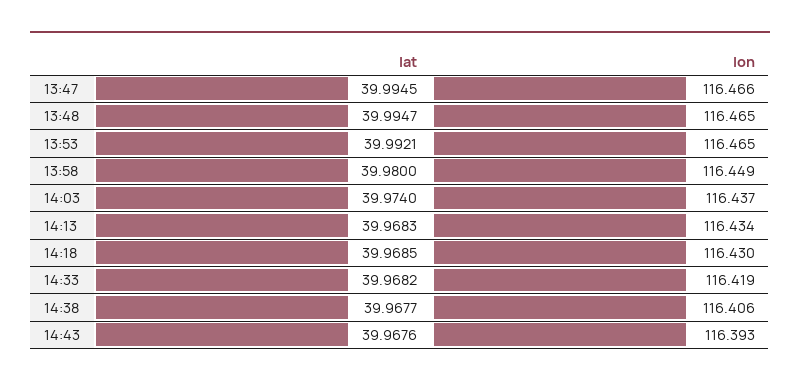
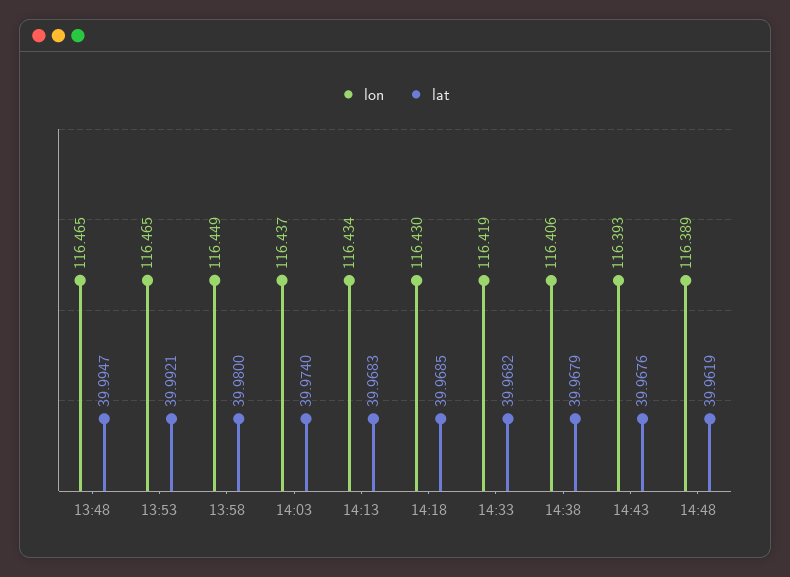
lat, 13:47: 39.9945 -> none
lon, 13:47: 116.466 -> none
lat, 14:38: 39.9677 -> 39.9679
lon, 14:48: none -> 116.389
lat, 14:48: none -> 39.9619

